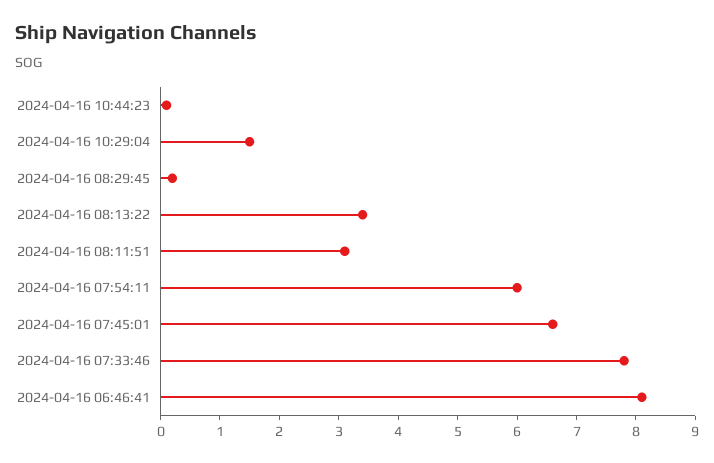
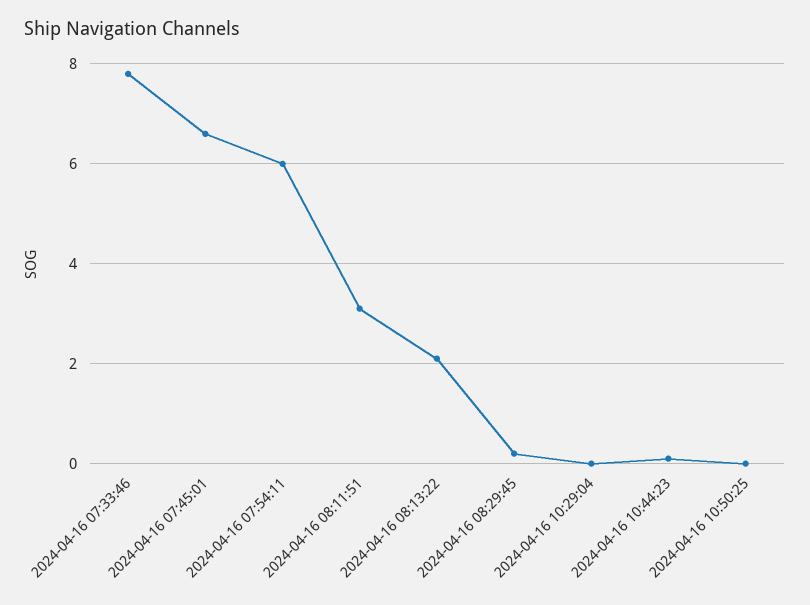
2024-04-16 10:29:04: 1.5 -> 0
2024-04-16 08:13:22: 3.5 -> 2
2024-04-16 06:46:41: 8 -> none
2024-04-16 10:50:25: none -> 0

